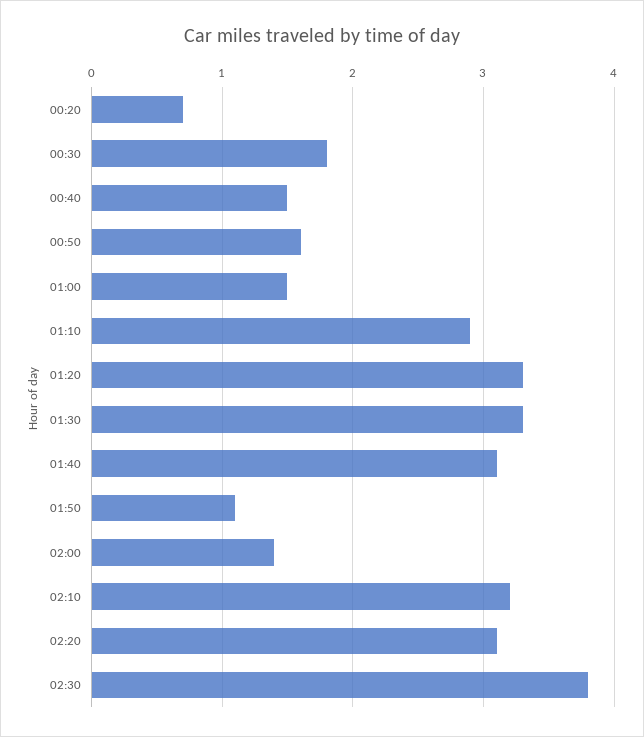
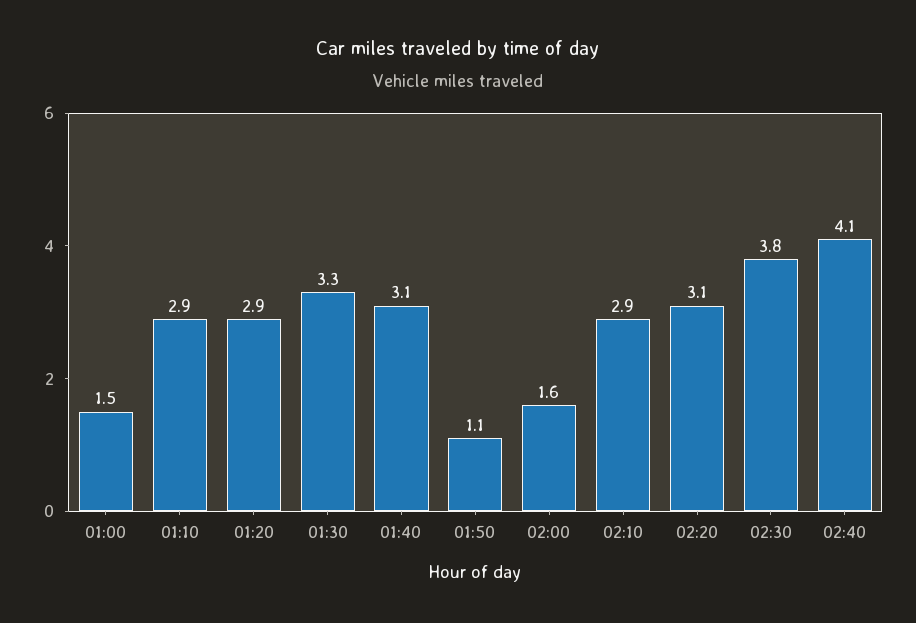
00:20: 0.7 -> none
00:30: 1.8 -> none
00:40: 1.5 -> none
00:50: 1.6 -> none
01:20: 3.3 -> 2.9
02:00: 1.4 -> 1.6
02:10: 3.2 -> 2.9
02:40: none -> 4.1

